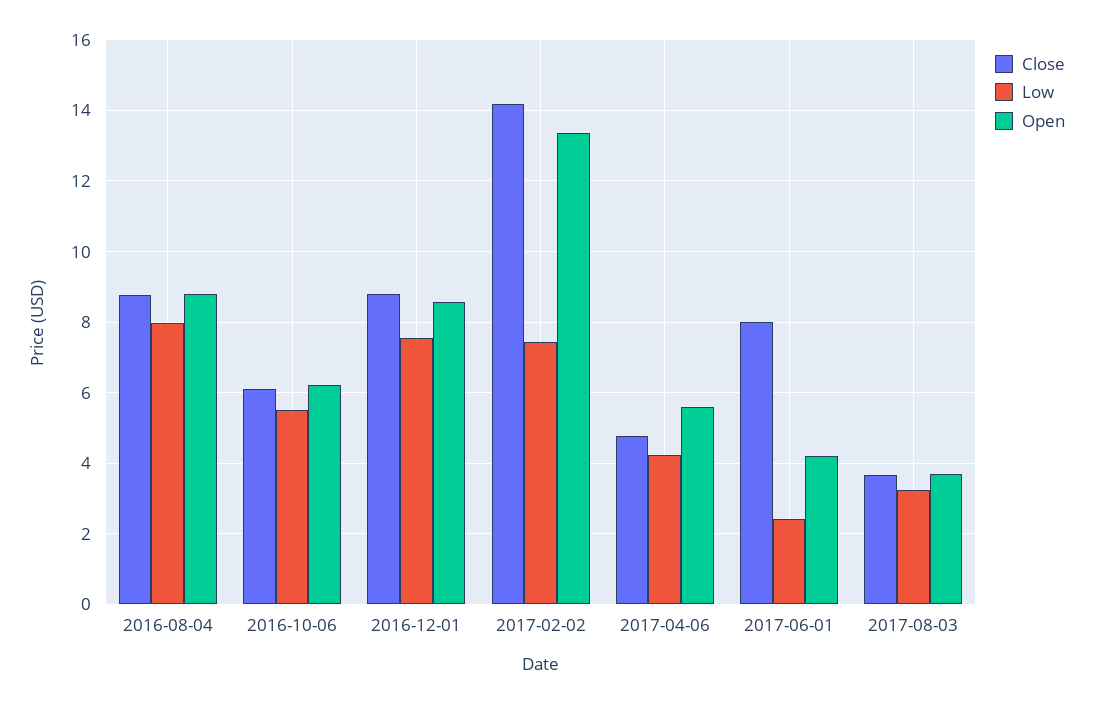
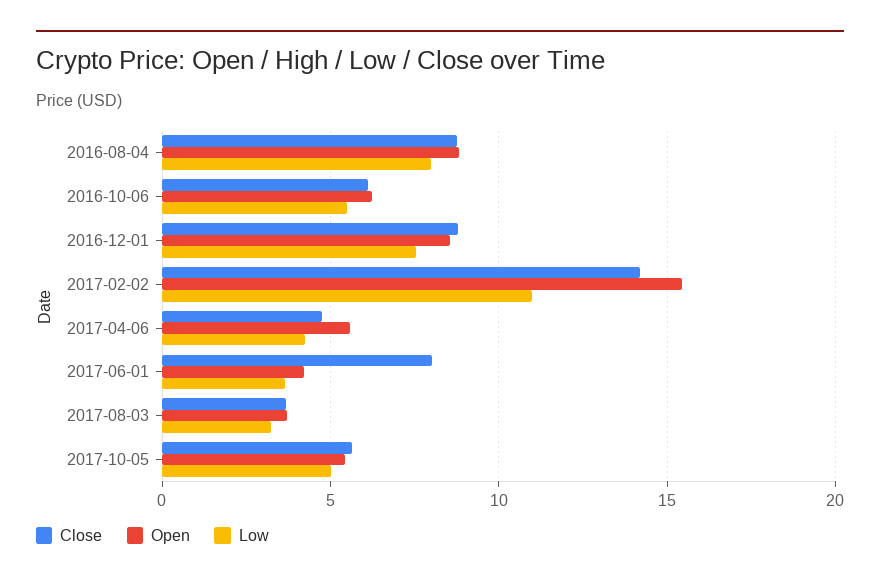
Low, 2017-02-02: 7.4 -> 11
Open, 2017-02-02: 13.4 -> 15.5
Low, 2017-06-01: 2.4 -> 3.5
Close, 2017-10-05: none -> 5.5
Open, 2017-10-05: none -> 5.5
Low, 2017-10-05: none -> 5

